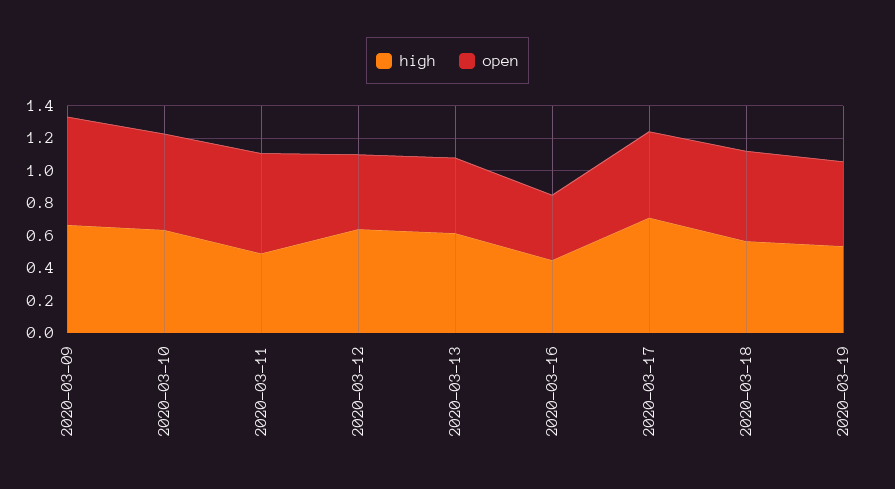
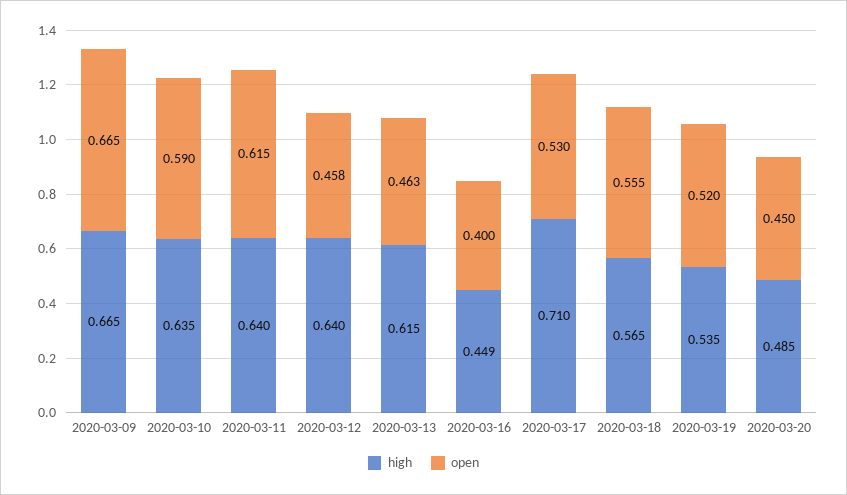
high, 2020-03-11: 0.5 -> 0.64
high, 2020-03-20: none -> 0.485
open, 2020-03-20: none -> 0.45

